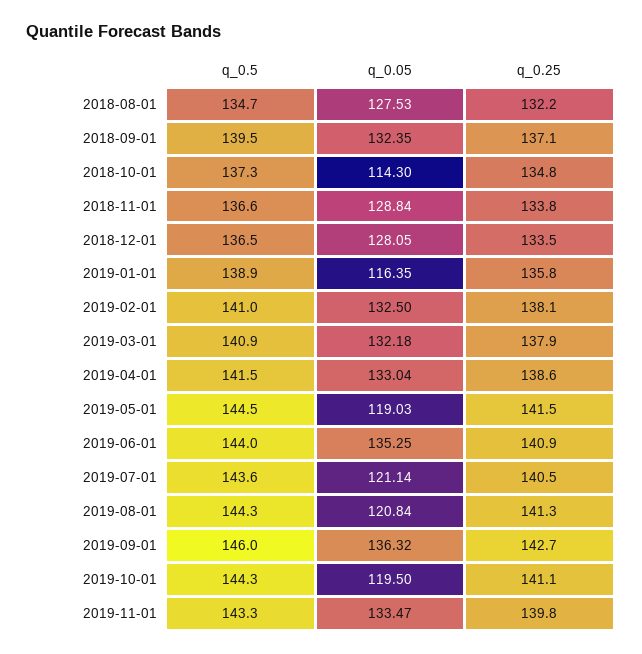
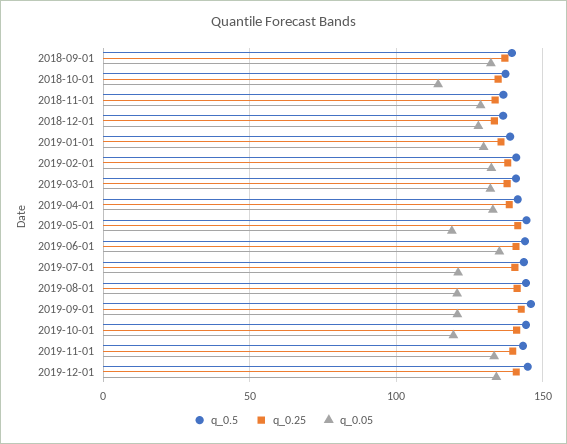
q_0.5, 2018-08-01: 134.7 -> none
q_0.05, 2018-08-01: 127.53 -> none
q_0.25, 2018-08-01: 132.2 -> none
q_0.05, 2019-01-01: 116.35 -> 130
q_0.05, 2019-09-01: 136.32 -> 120
q_0.5, 2019-12-01: none -> 145
q_0.25, 2019-12-01: none -> 140
q_0.05, 2019-12-01: none -> 135

